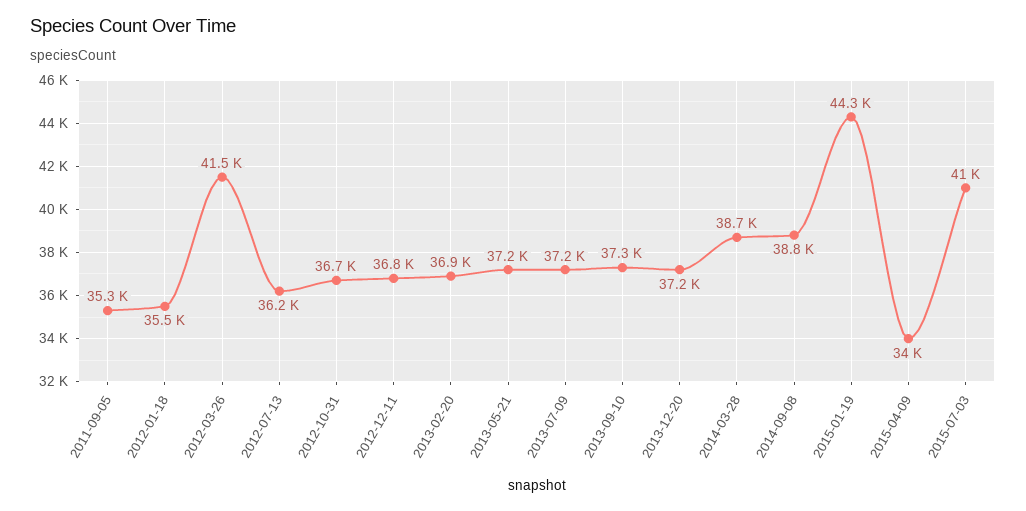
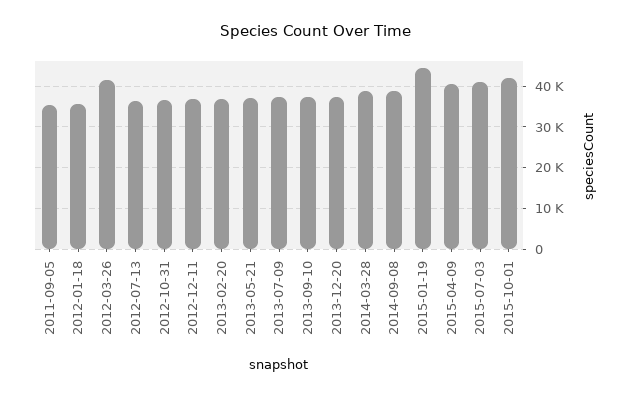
2015-04-09: 34000 -> 40000
2015-10-01: none -> 42000

